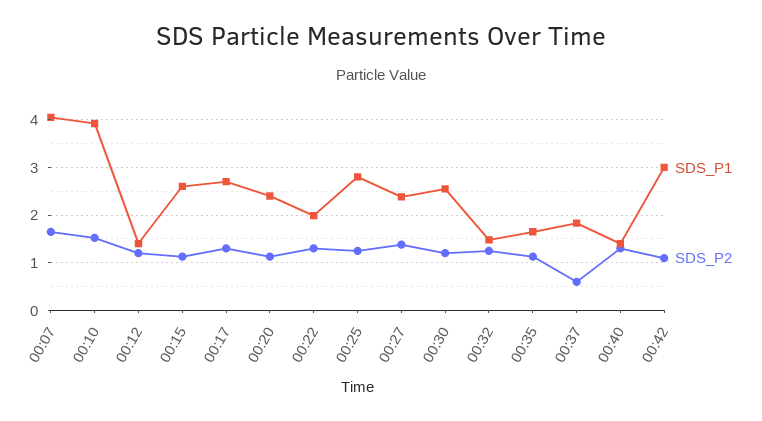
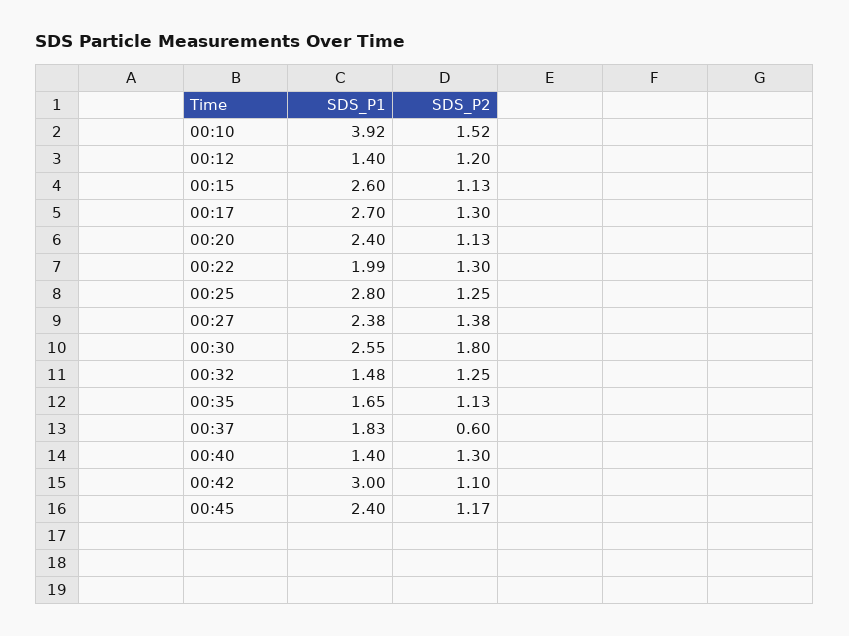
SDS_P1, 00:07: 4 -> none
SDS_P2, 00:07: 1.6 -> none
SDS_P2, 00:30: 1.2 -> 1.8
SDS_P1, 00:45: none -> 2.4
SDS_P2, 00:45: none -> 1.17

